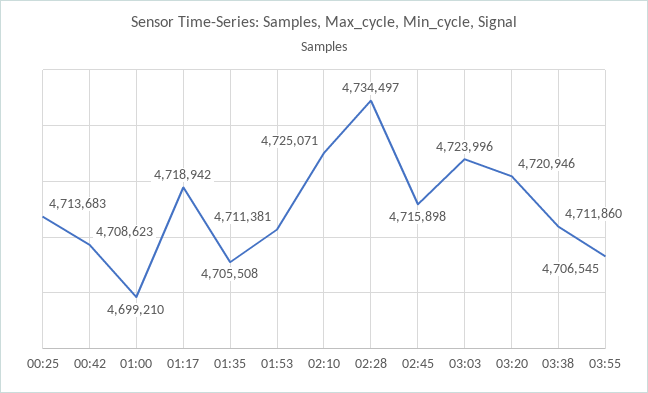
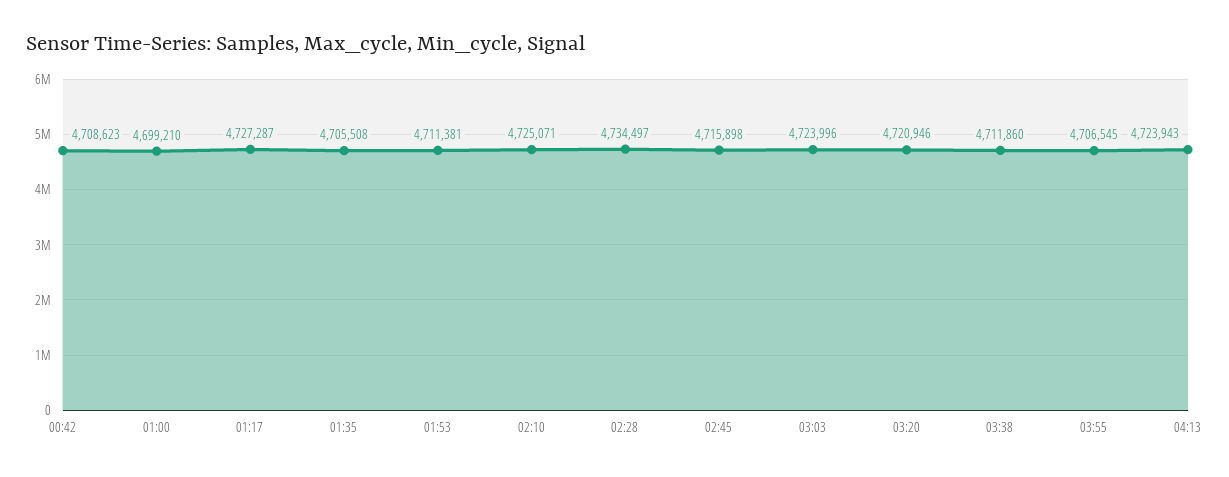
00:25: 4713683 -> none
01:17: 4718942 -> 4727287
04:13: none -> 4723943

